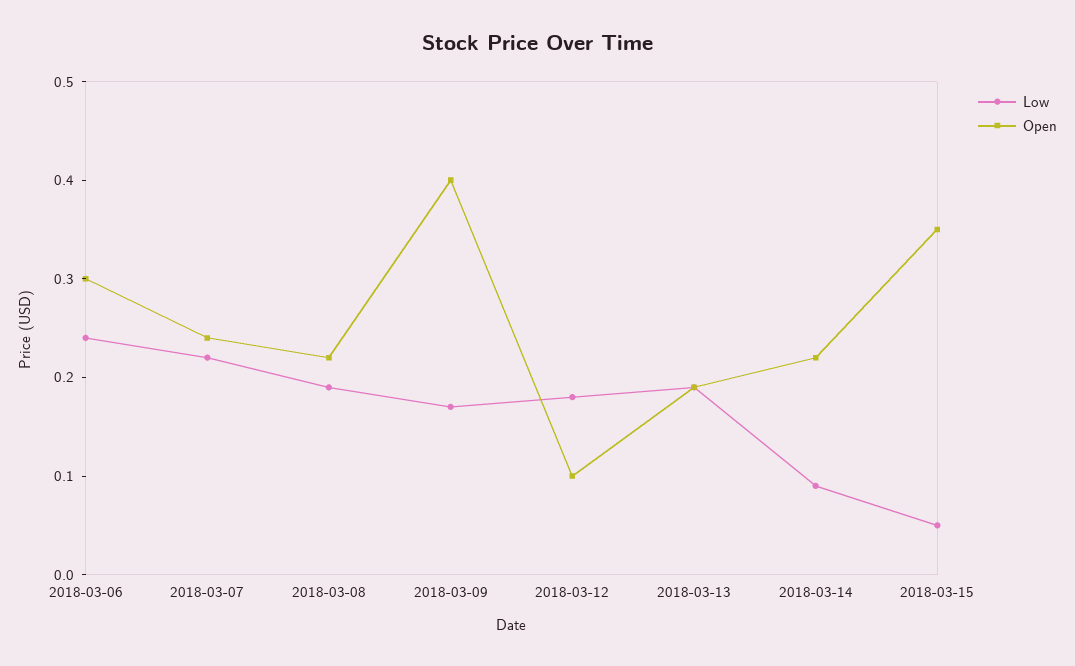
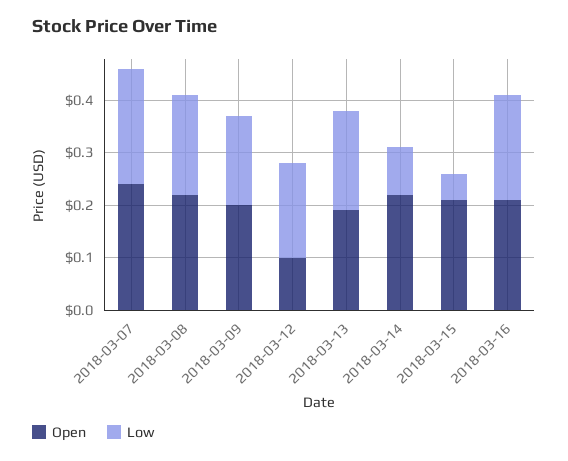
Low, 2018-03-06: 0.24 -> none
Open, 2018-03-06: 0.3 -> none
Open, 2018-03-09: 0.4 -> 0.2
Open, 2018-03-15: 0.35 -> 0.2
Open, 2018-03-16: none -> 0.2
Low, 2018-03-16: none -> 0.2

